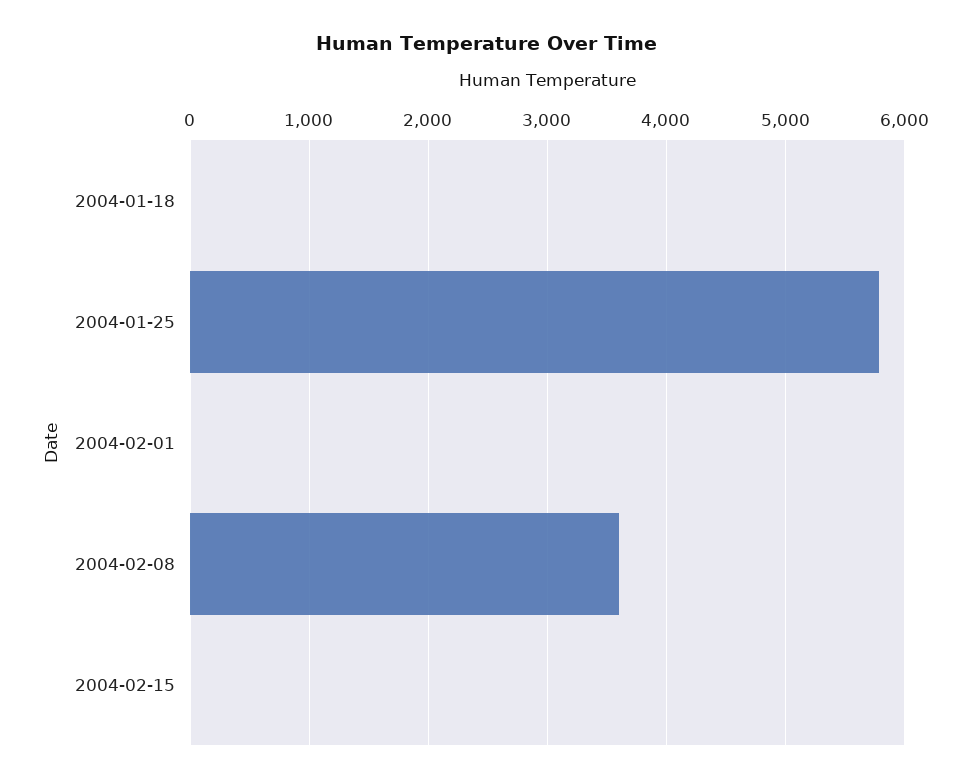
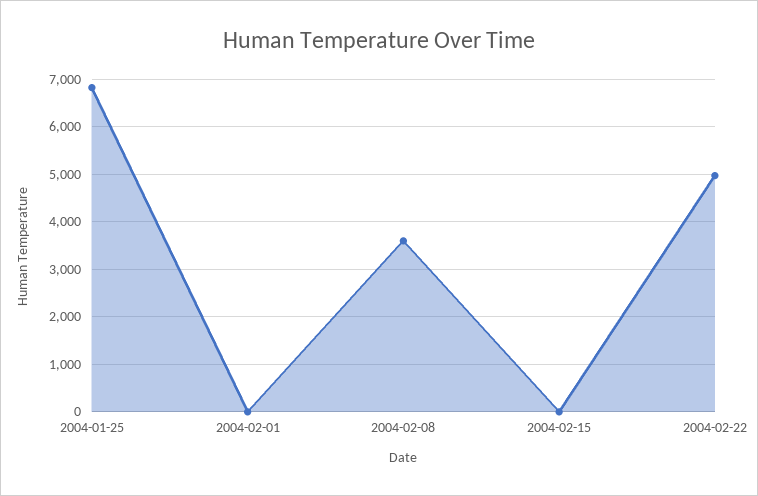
2004-01-18: 0 -> none
2004-01-25: 5800 -> 6800
2004-02-22: none -> 5000

